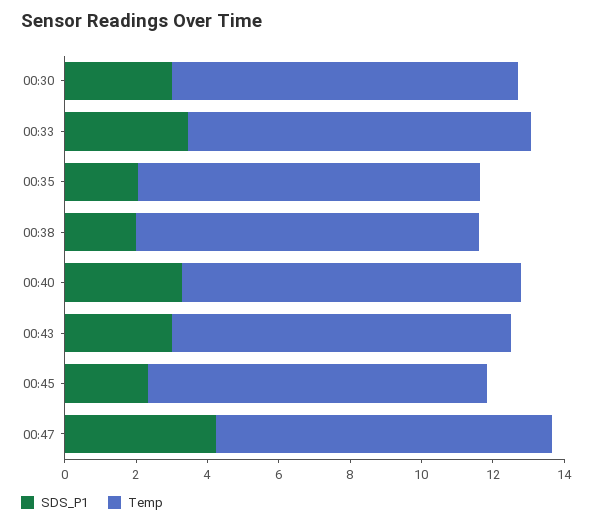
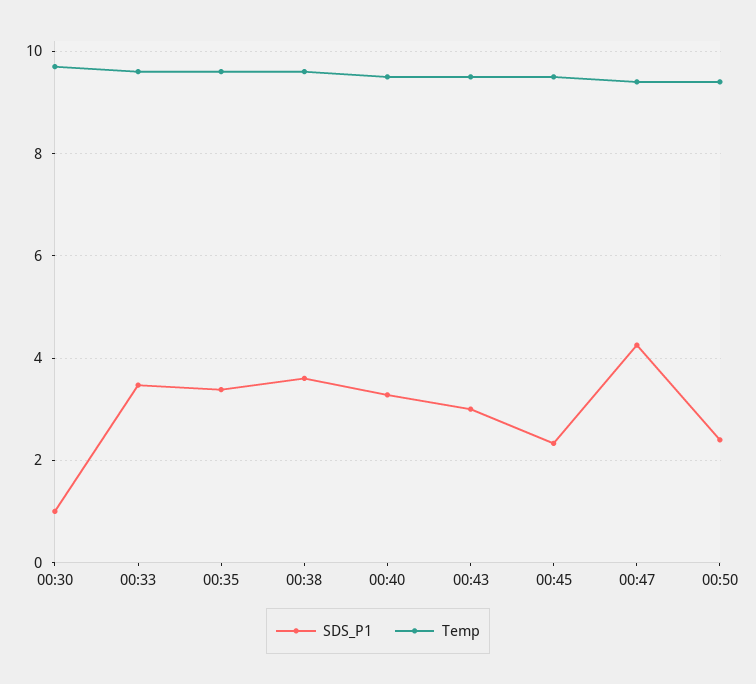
SDS_P1, 00:30: 3 -> 1
SDS_P1, 00:35: 2 -> 3.4
SDS_P1, 00:38: 2 -> 3.6
SDS_P1, 00:50: none -> 2.4
Temp, 00:50: none -> 9.4

